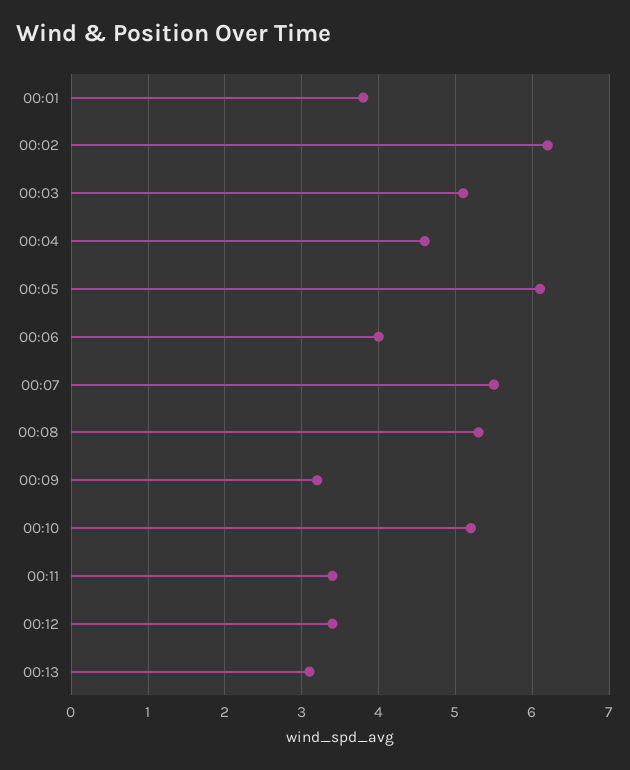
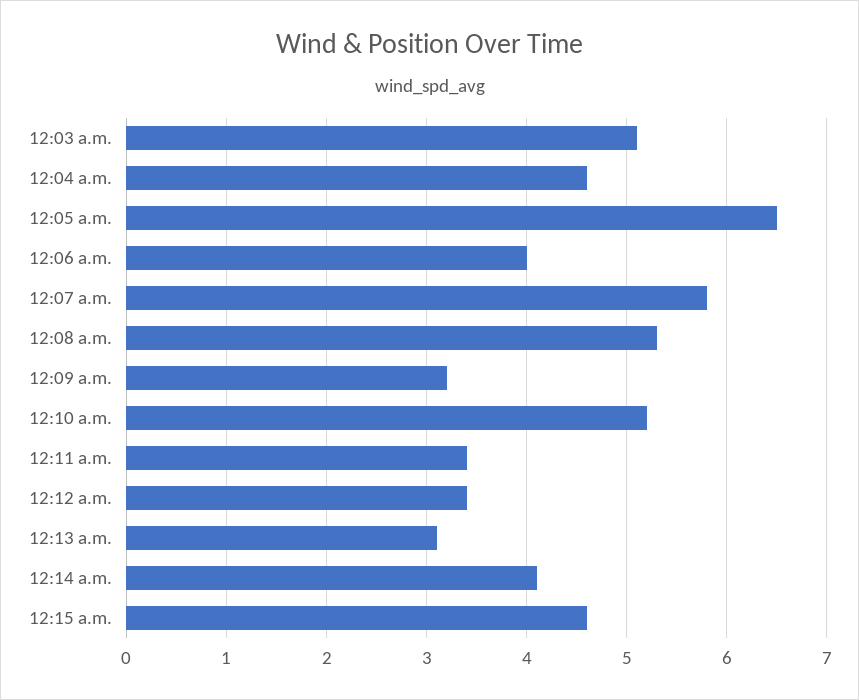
00:01: 3.8 -> none
00:02: 6.2 -> none
00:05: 6.1 -> 6.5
00:07: 5.5 -> 5.8
12:14 a.m.: none -> 4.1
12:15 a.m.: none -> 4.6

